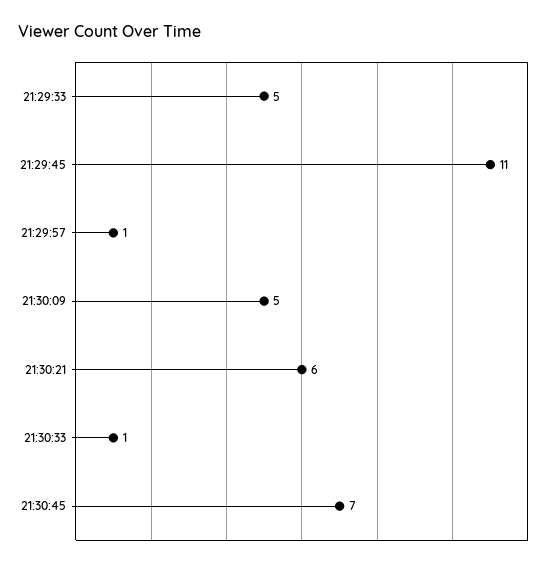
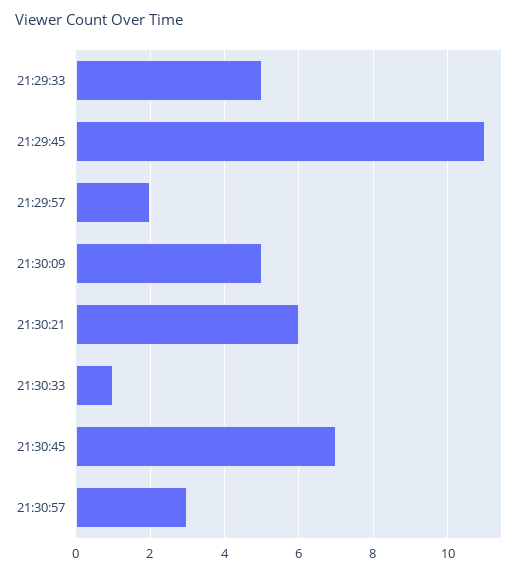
21:29:57: 1 -> 2
21:30:57: none -> 3

